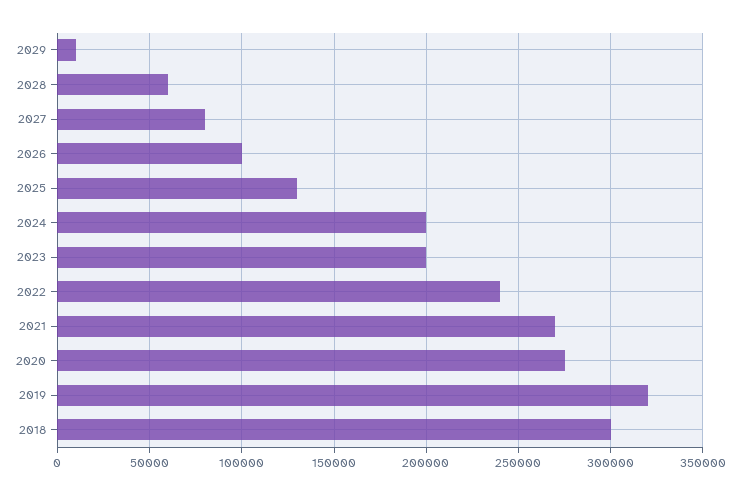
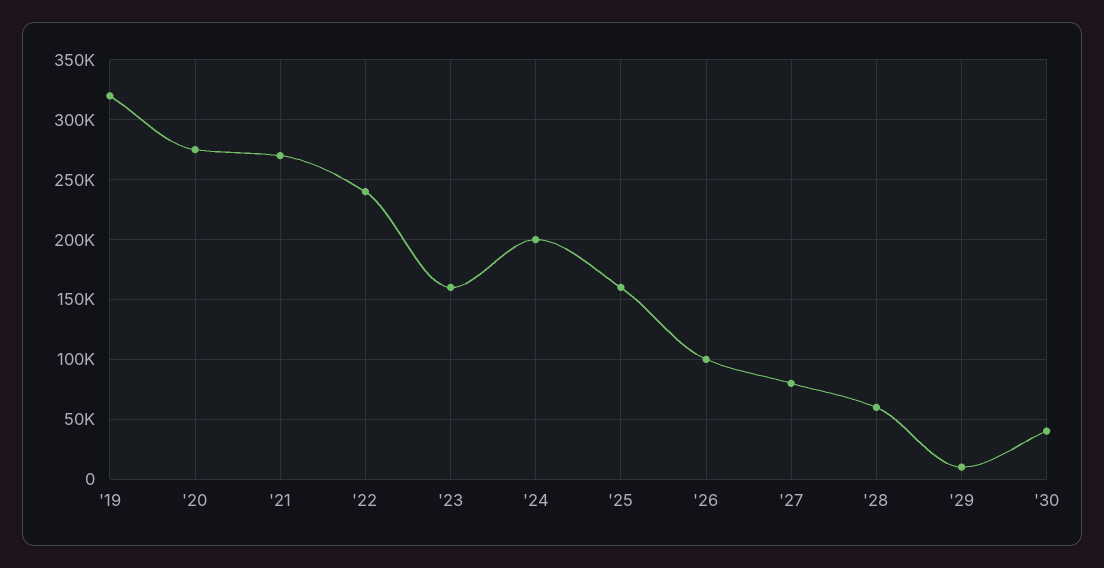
2025: 130000 -> 160000
2023: 200000 -> 160000
2018: 300000 -> none
'30: none -> 40000

